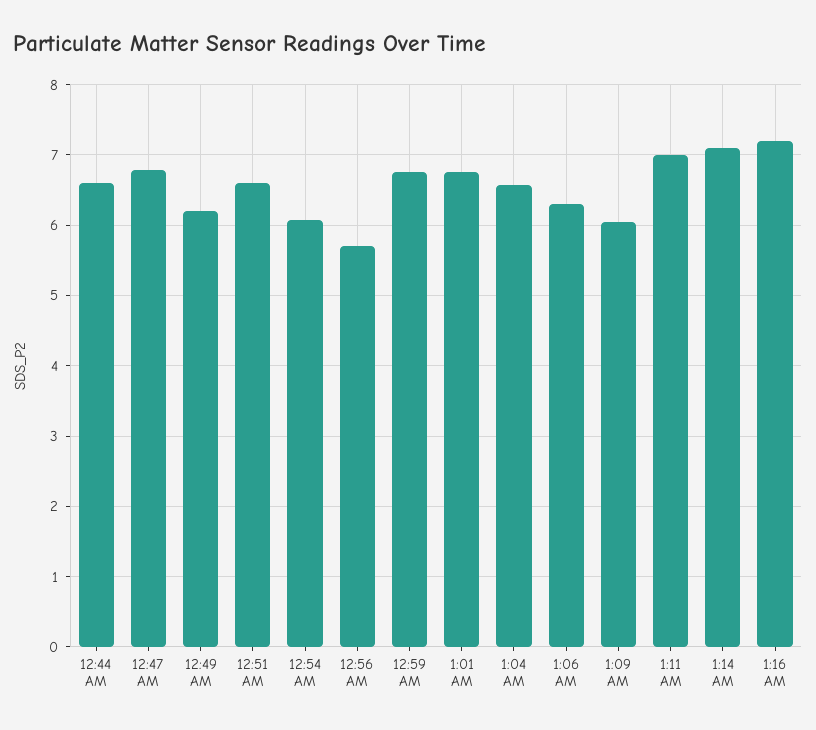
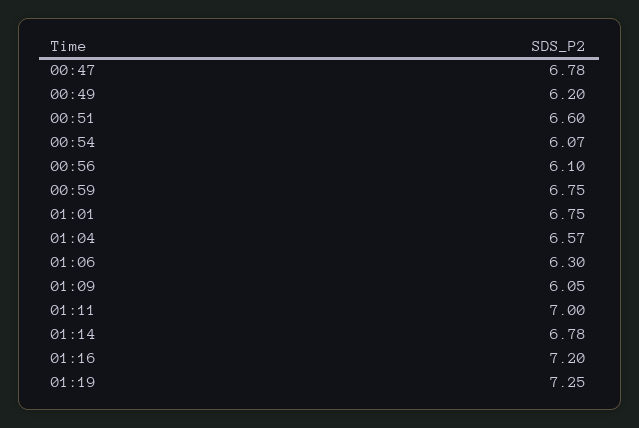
12:44 AM: 6.6 -> none
12:56 AM: 5.7 -> 6.1
1:14 AM: 7.1 -> 6.78
01:19: none -> 7.25

